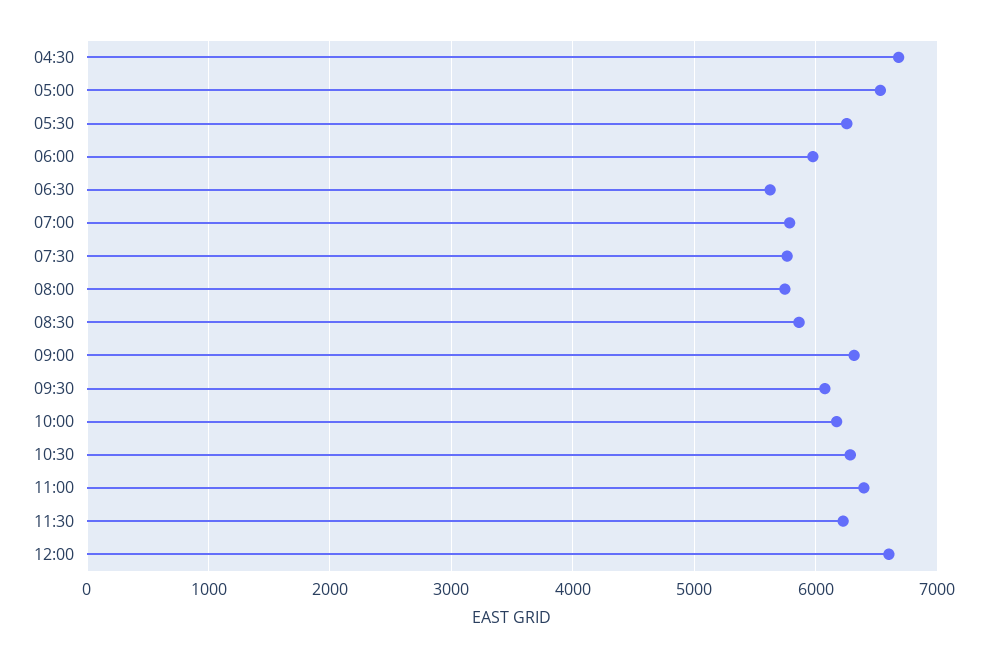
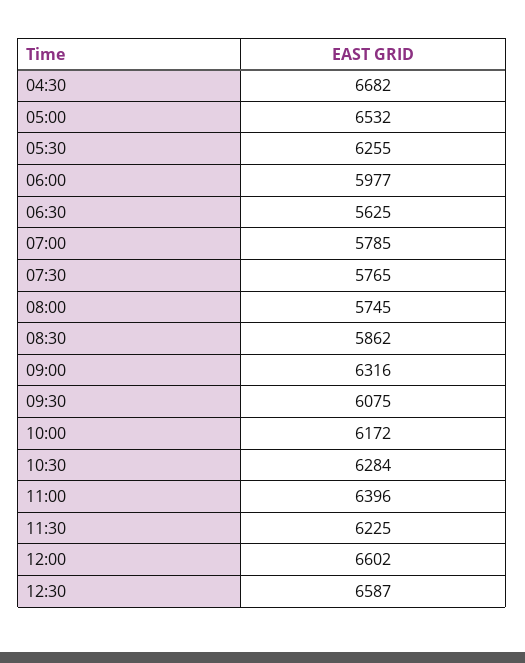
12:30: none -> 6587

